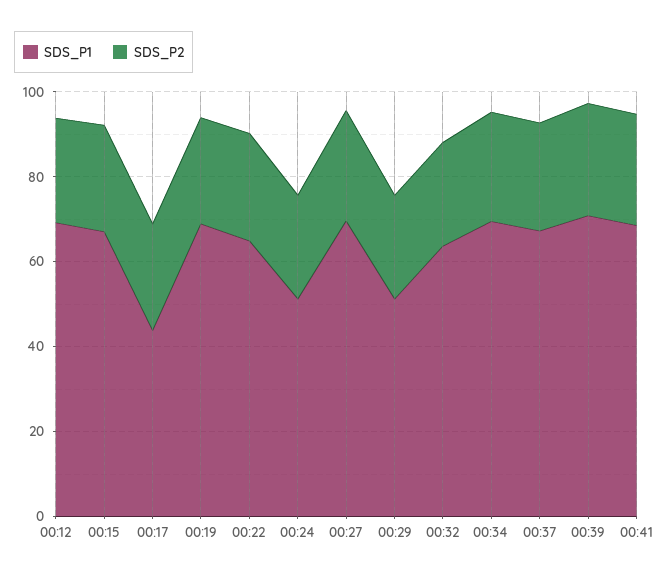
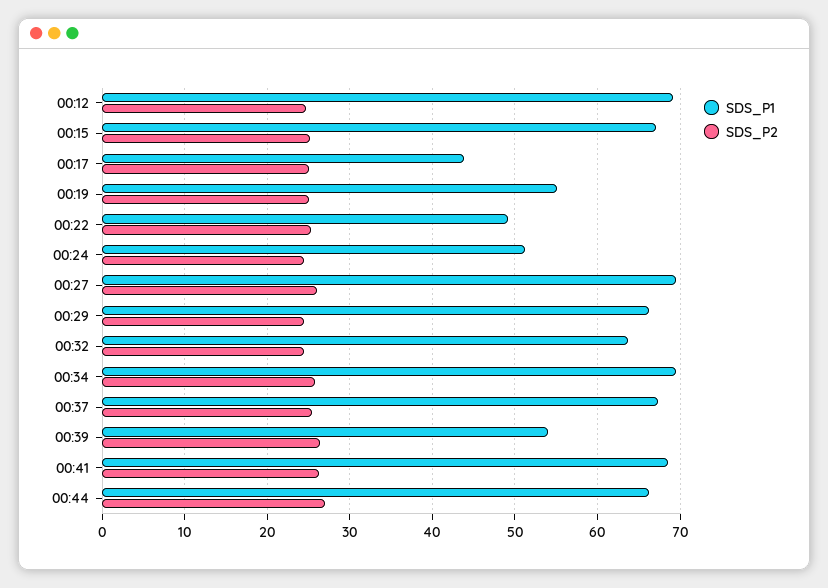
SDS_P1, 00:19: 70 -> 55
SDS_P1, 00:22: 65 -> 49
SDS_P1, 00:29: 50 -> 66
SDS_P1, 00:39: 70 -> 54
SDS_P1, 00:44: none -> 66
SDS_P2, 00:44: none -> 27

